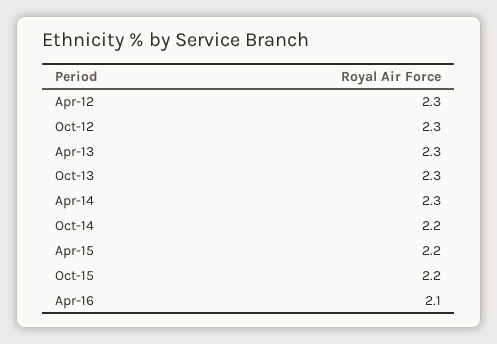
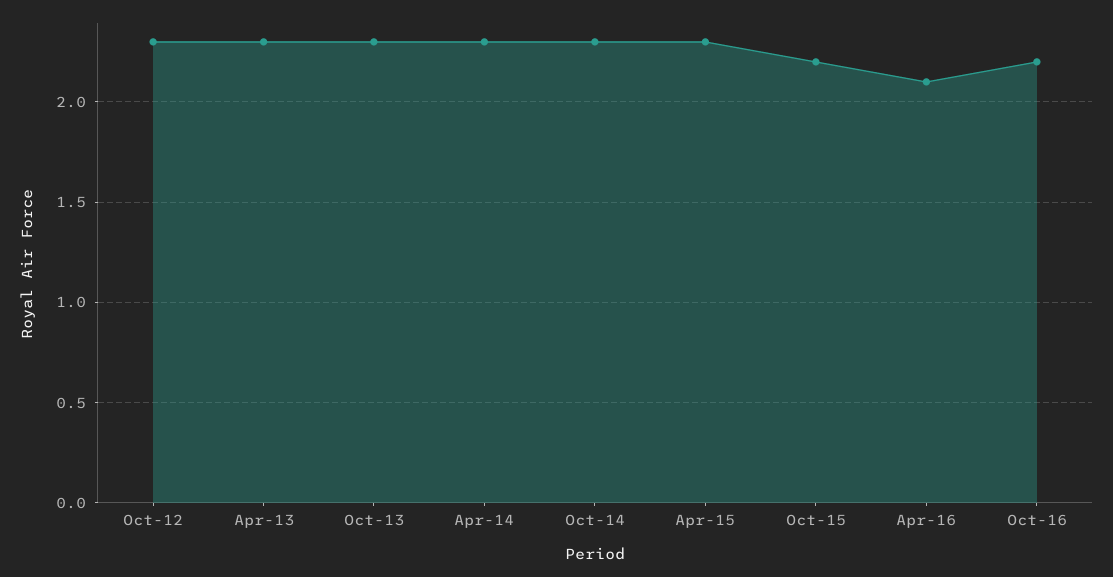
Apr-12: 2.3 -> none
Oct-14: 2.2 -> 2.3
Apr-15: 2.2 -> 2.3
Oct-16: none -> 2.2

